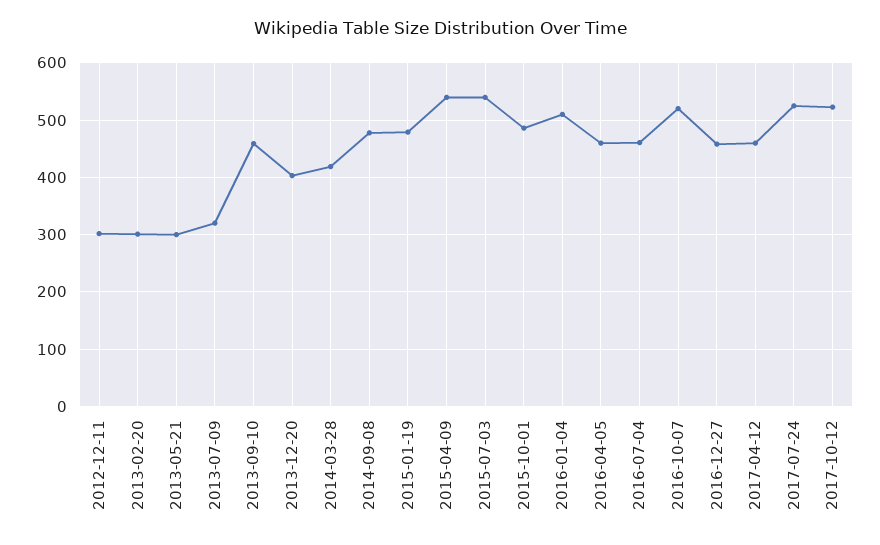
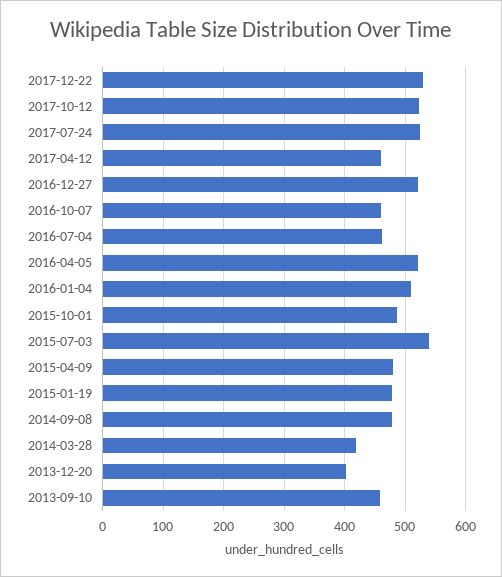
2012-12-11: 300 -> none
2013-02-20: 300 -> none
2013-05-21: 300 -> none
2013-07-09: 320 -> none
2015-04-09: 540 -> 480
2016-04-05: 460 -> 520
2016-10-07: 520 -> 460
2016-12-27: 460 -> 520
2017-12-22: none -> 530

